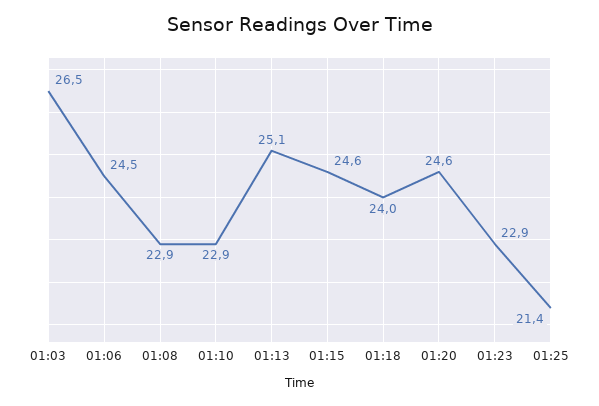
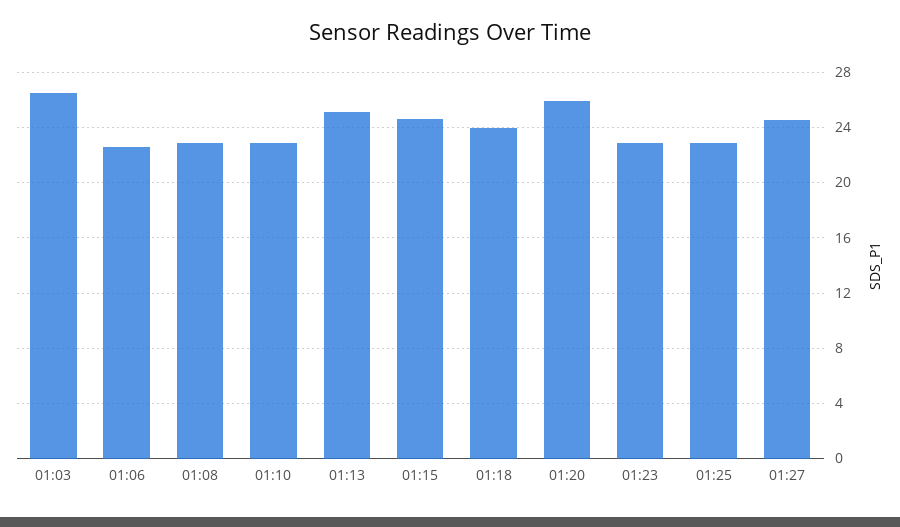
01:06: 24.5 -> 22.5
01:20: 24.6 -> 26
01:25: 21.4 -> 23
01:27: none -> 24.5

